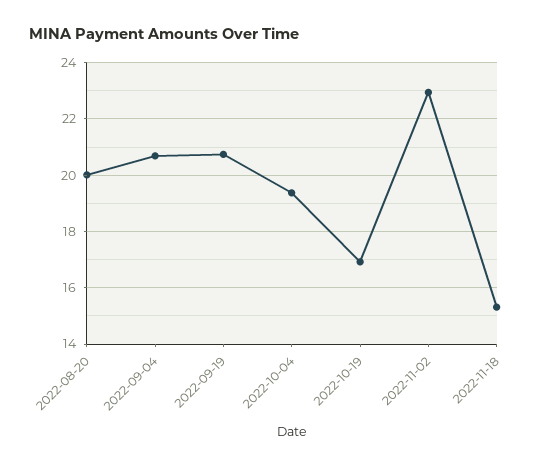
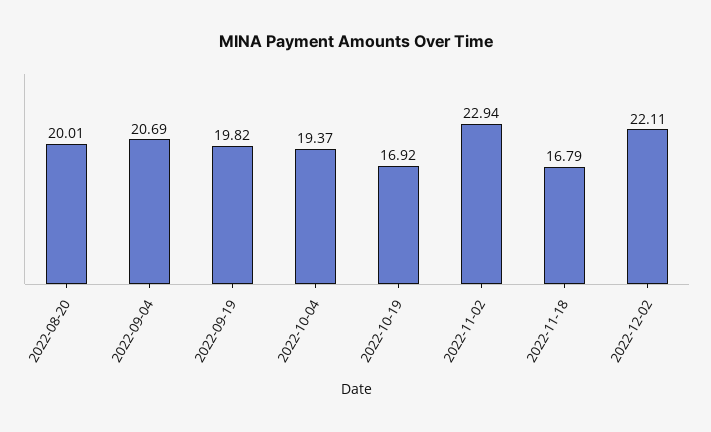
2022-09-19: 20.75 -> 19.82
2022-11-18: 15.25 -> 16.79
2022-12-02: none -> 22.11

